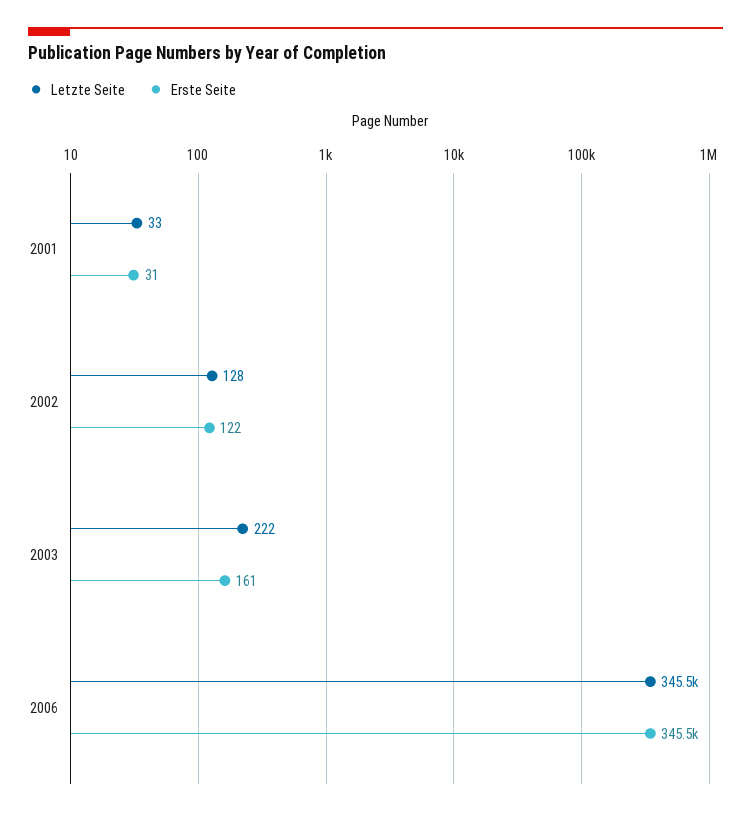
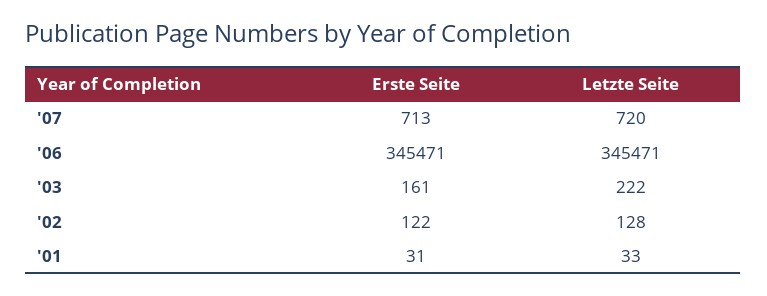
Erste Seite, '07: none -> 713
Letzte Seite, '07: none -> 720

